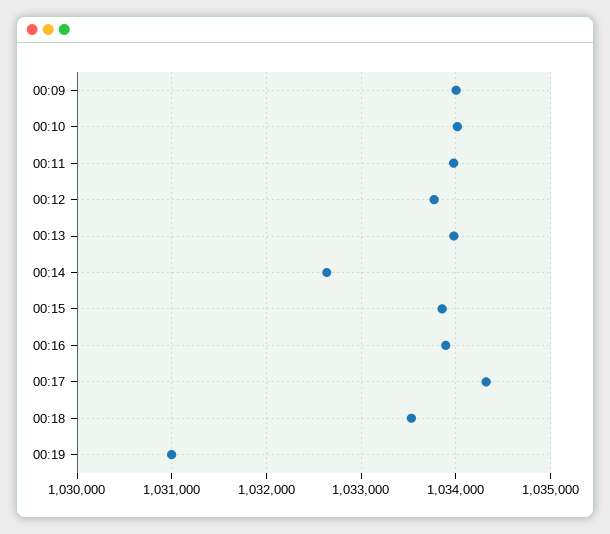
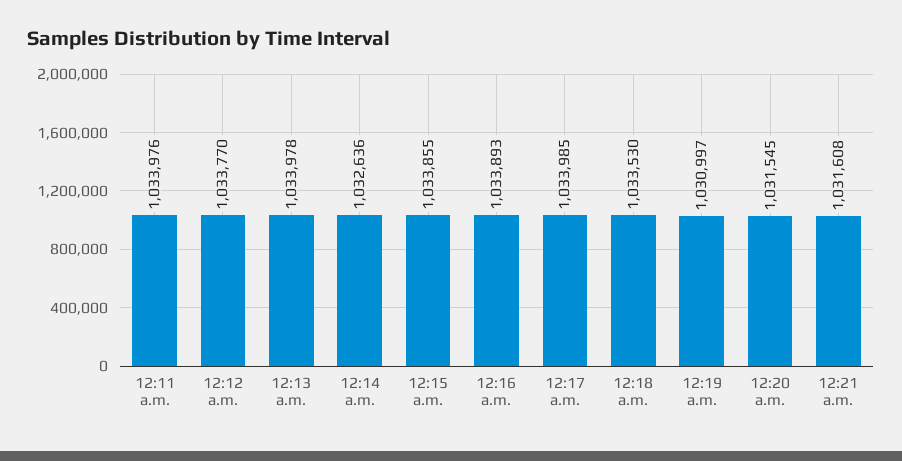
00:09: 1034000 -> none
00:10: 1034000 -> none
00:17: 1034300 -> 1033985
12:20 a.m.: none -> 1031545
12:21 a.m.: none -> 1031608

